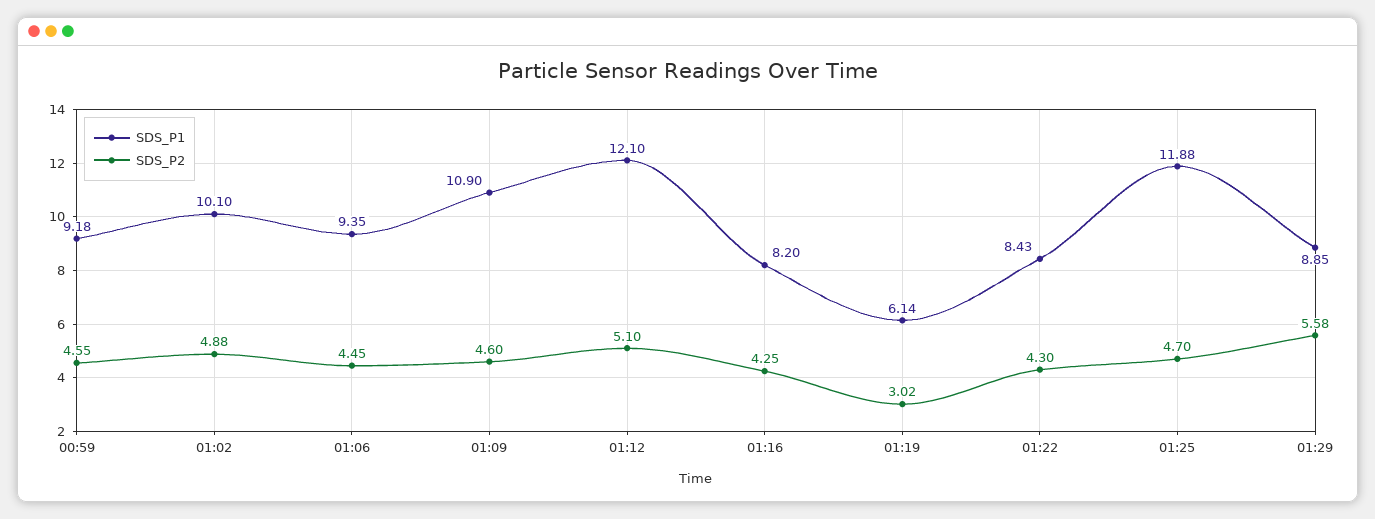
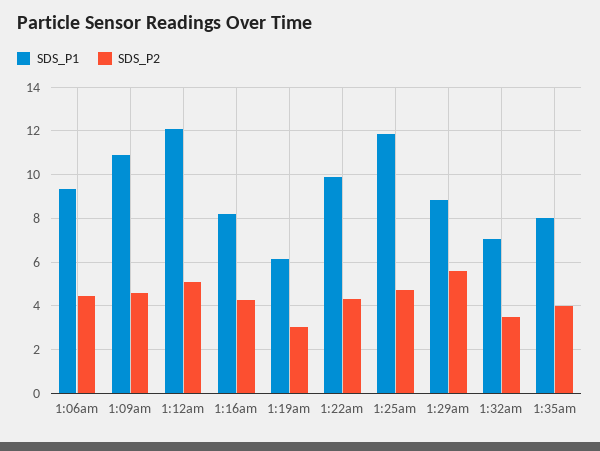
SDS_P1, 00:59: 9.18 -> none
SDS_P2, 00:59: 4.55 -> none
SDS_P1, 01:02: 10.1 -> none
SDS_P2, 01:02: 4.88 -> none
SDS_P1, 01:22: 8.43 -> 10
SDS_P1, 1:32am: none -> 7
SDS_P2, 1:32am: none -> 3.5
SDS_P1, 1:35am: none -> 8
SDS_P2, 1:35am: none -> 4

